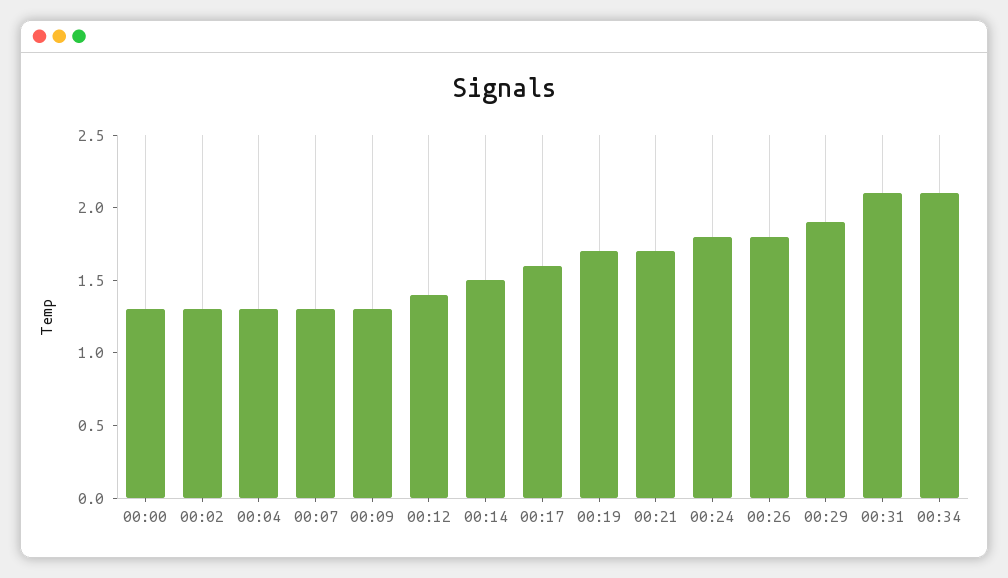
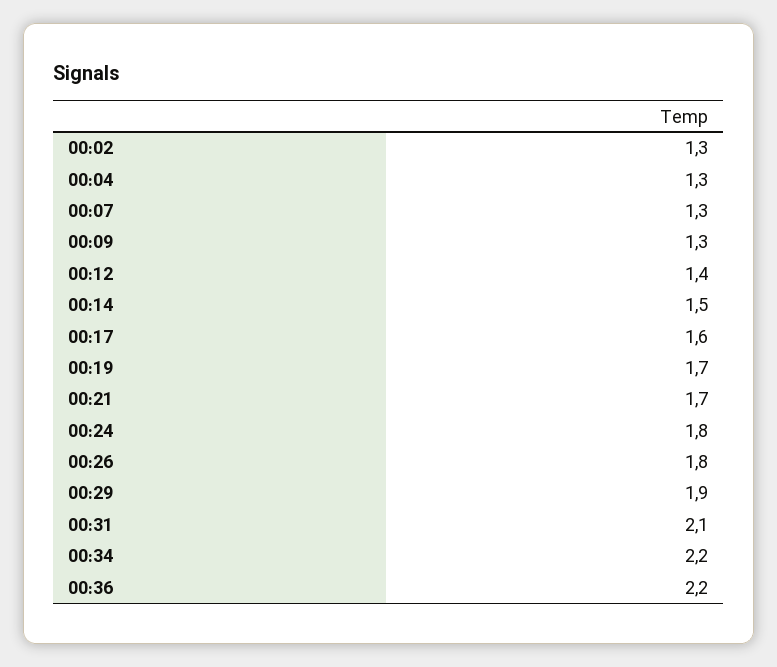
00:00: 1.3 -> none
00:34: 2.1 -> 2.2
00:36: none -> 2.2

